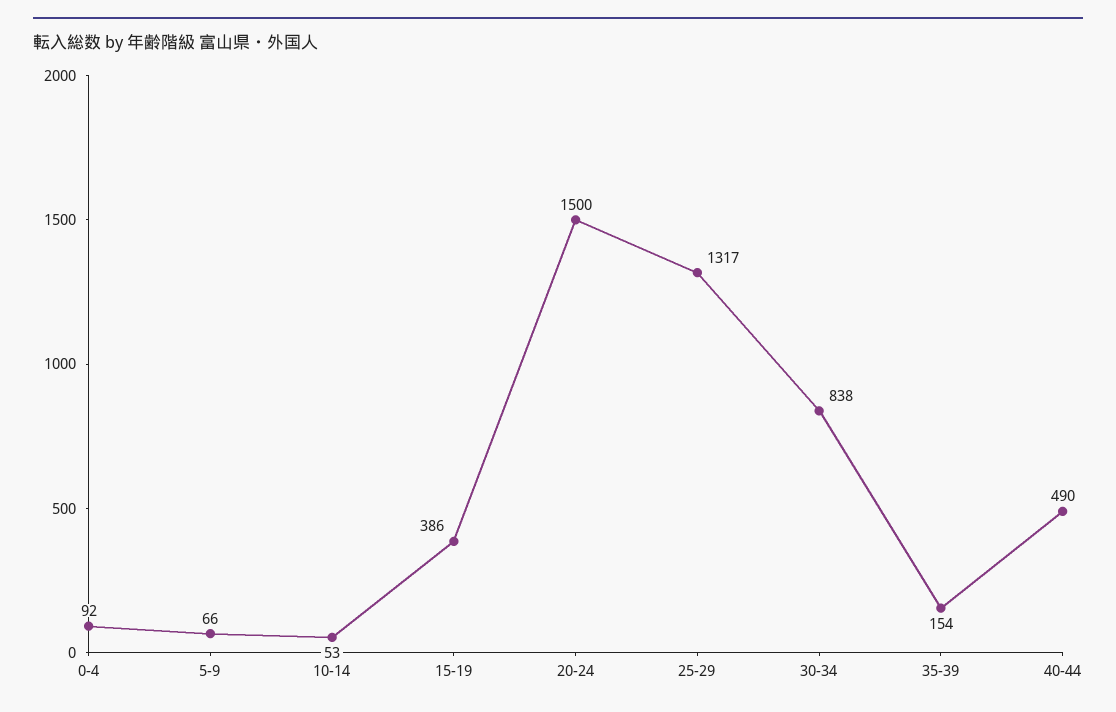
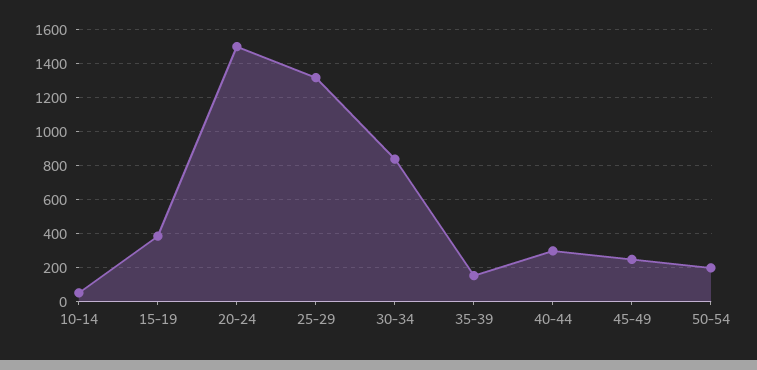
0-4: 92 -> none
5-9: 66 -> none
40-44: 490 -> 300
45-49: none -> 250
50-54: none -> 200

